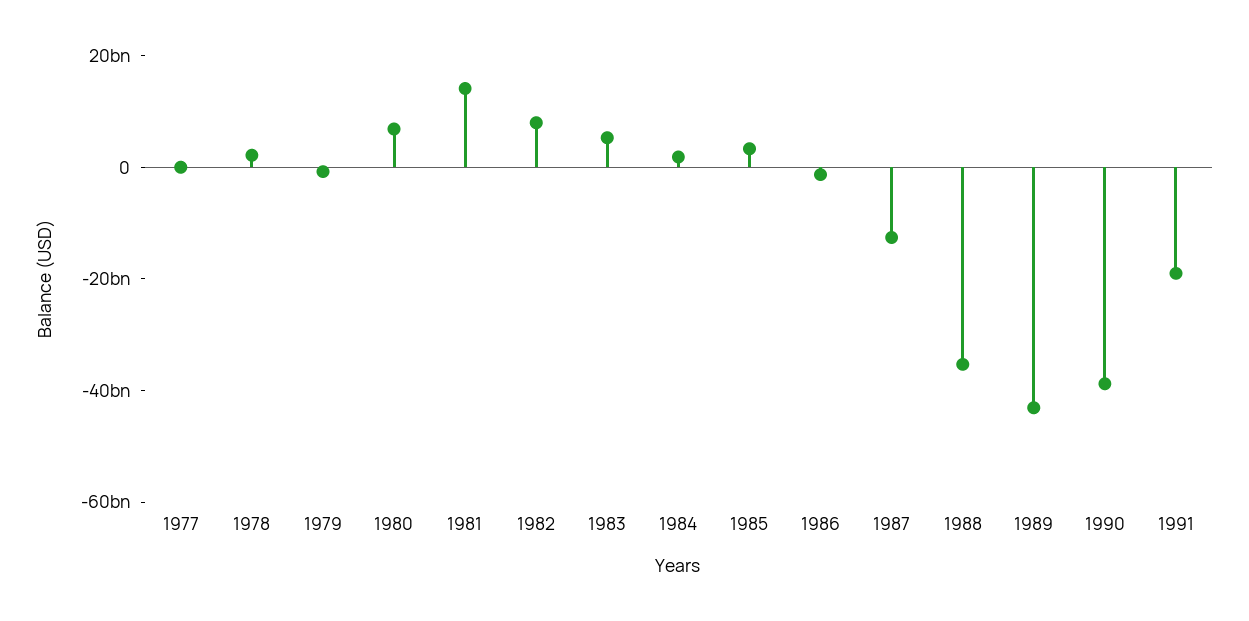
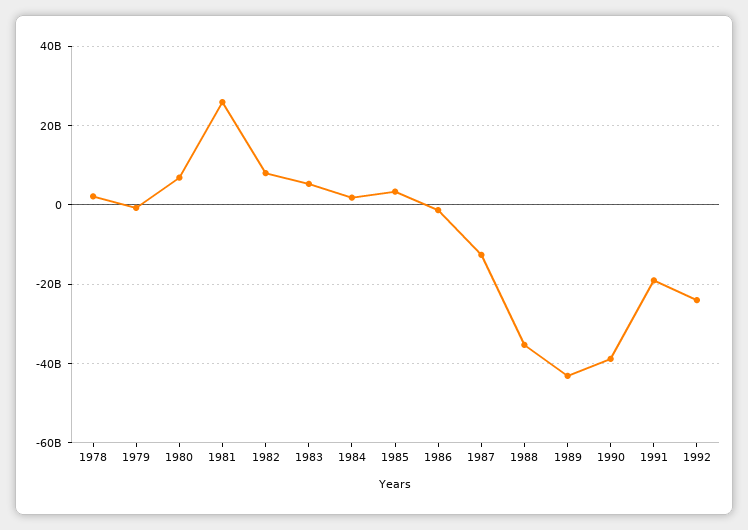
1977: 0 -> none
1981: 15000000000 -> 26000000000
1992: none -> -24000000000

